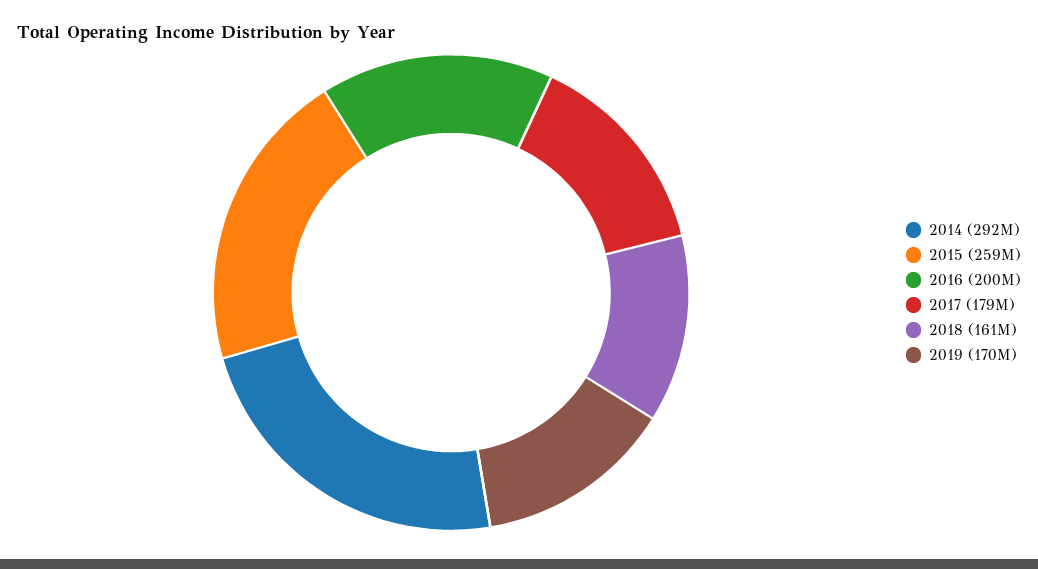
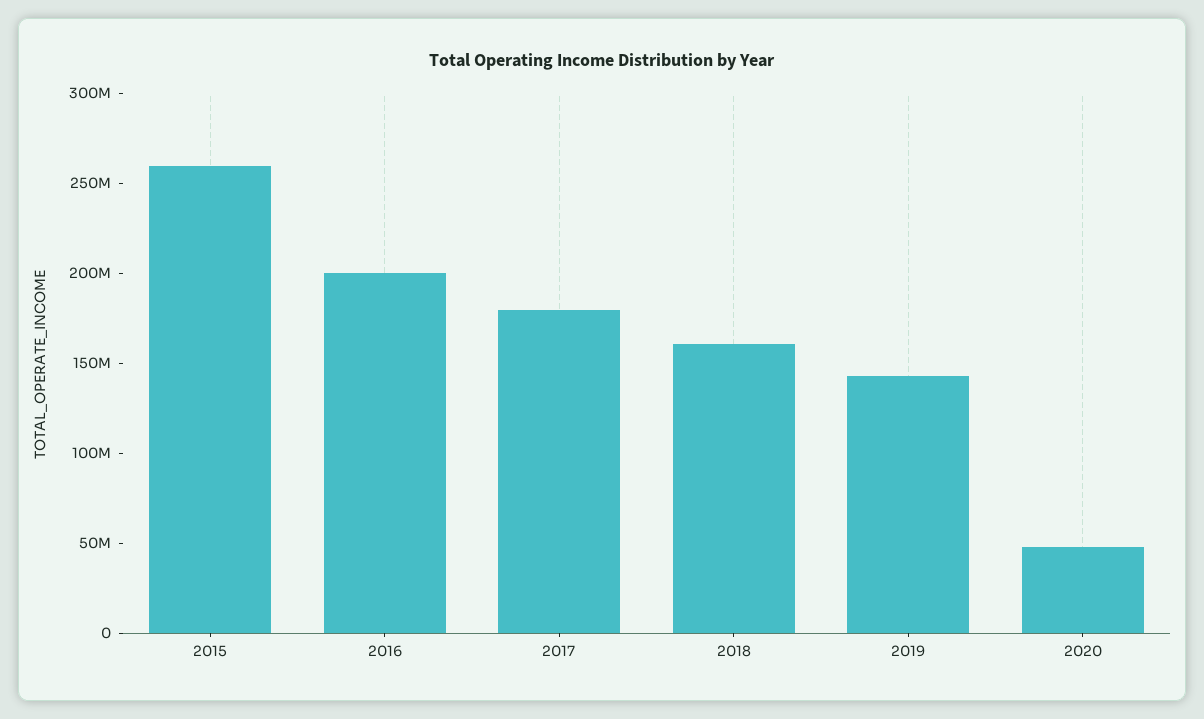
2014: 292000000 -> none
2019: 170000000 -> 140000000
2020: none -> 50000000

